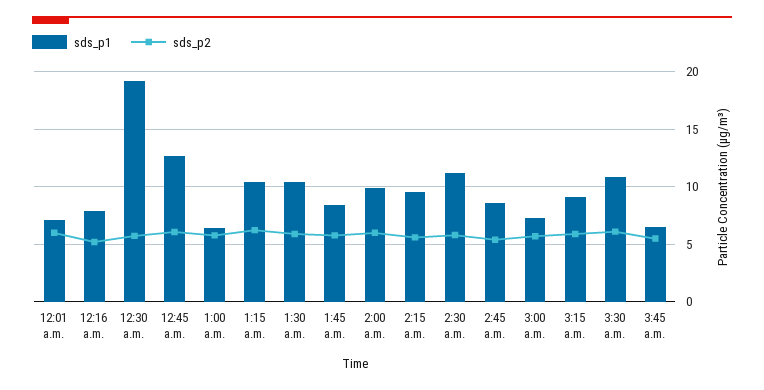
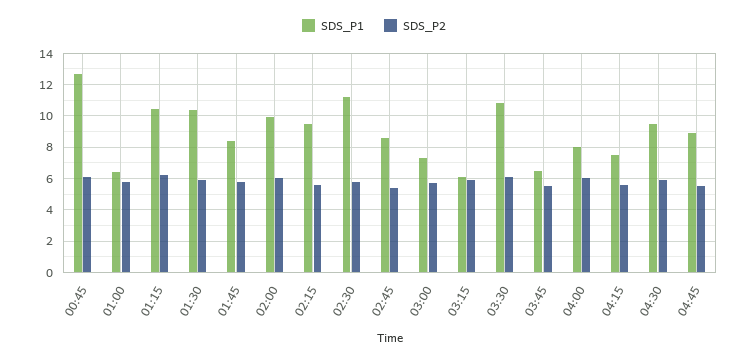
sds_p1, 12:01 a.m.: 7 -> none
sds_p2, 12:01 a.m.: 6 -> none
sds_p1, 12:16 a.m.: 8 -> none
sds_p2, 12:16 a.m.: 5 -> none
sds_p1, 12:30 a.m.: 19 -> none
sds_p2, 12:30 a.m.: 6 -> none
sds_p1, 3:15 a.m.: 9 -> 6
sds_p1, 04:00: none -> 8
sds_p2, 04:00: none -> 6
sds_p1, 04:15: none -> 7.5
sds_p2, 04:15: none -> 5.5
sds_p1, 04:30: none -> 9.5
sds_p2, 04:30: none -> 6
sds_p1, 04:45: none -> 9
sds_p2, 04:45: none -> 5.5

